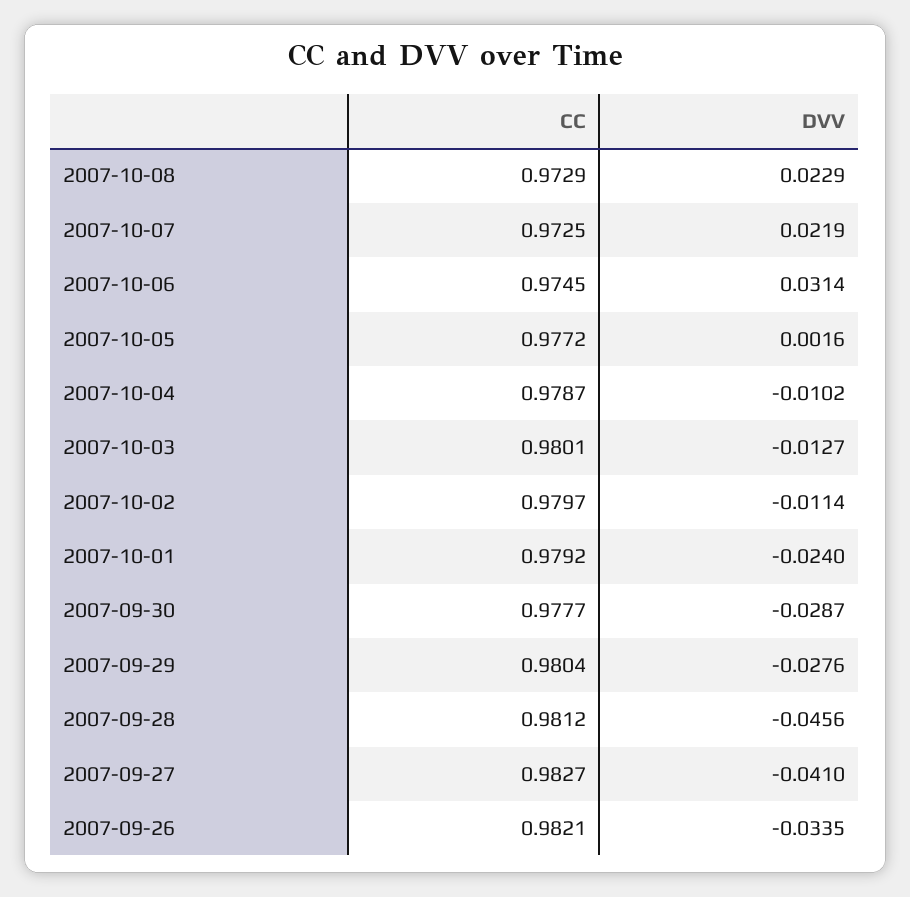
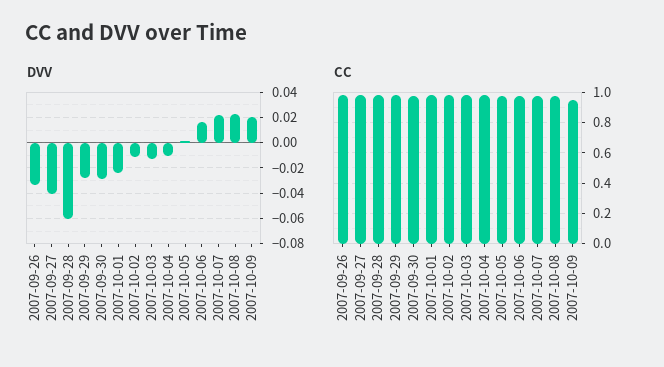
DVV, 2007-10-06: 0.0314 -> 0.015
DVV, 2007-09-28: -0.0456 -> -0.06
DVV, 2007-10-09: none -> 0.02
CC, 2007-10-09: none -> 0.95

